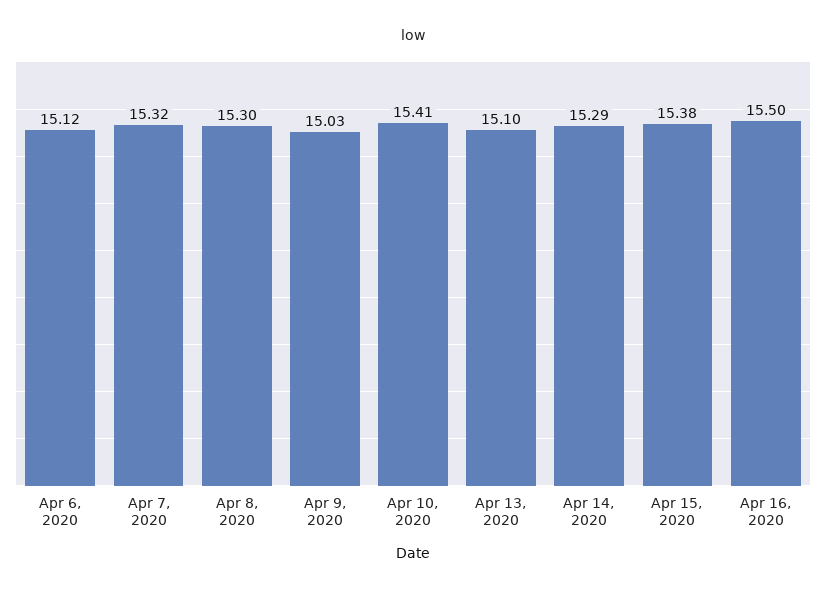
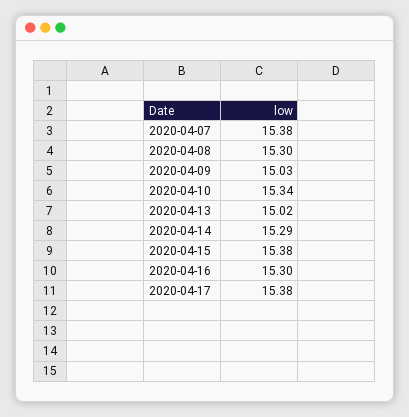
Apr 6, 2020: 15.12 -> none
Apr 7, 2020: 15.32 -> 15.38
Apr 10, 2020: 15.41 -> 15.34
Apr 13, 2020: 15.1 -> 15.02
Apr 16, 2020: 15.5 -> 15.3
2020-04-17: none -> 15.38

